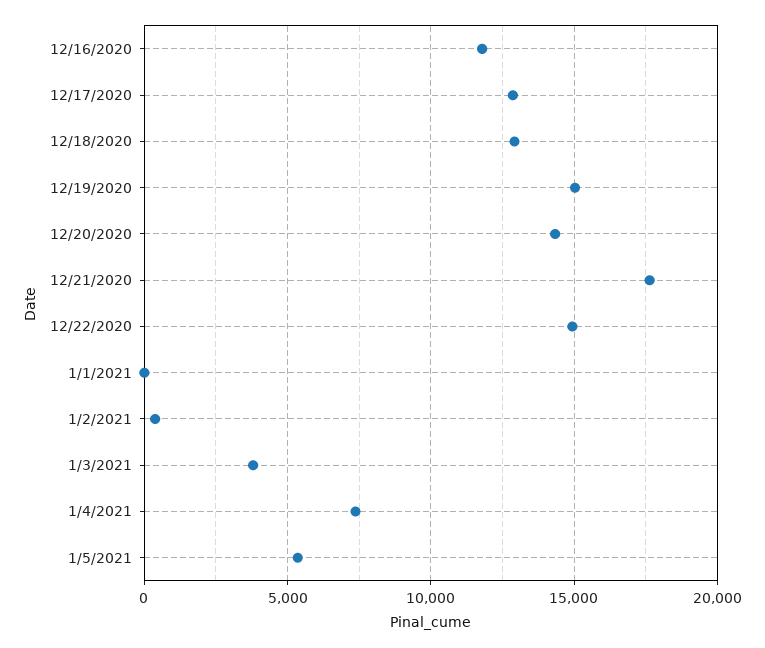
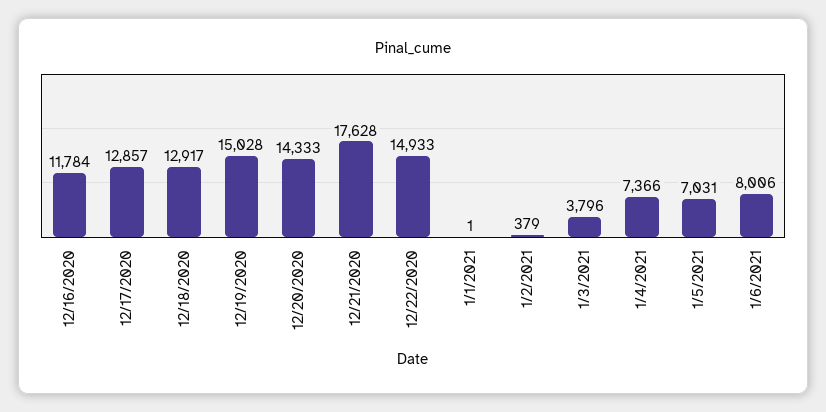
1/5/2021: 5500 -> 7031
1/6/2021: none -> 8006

